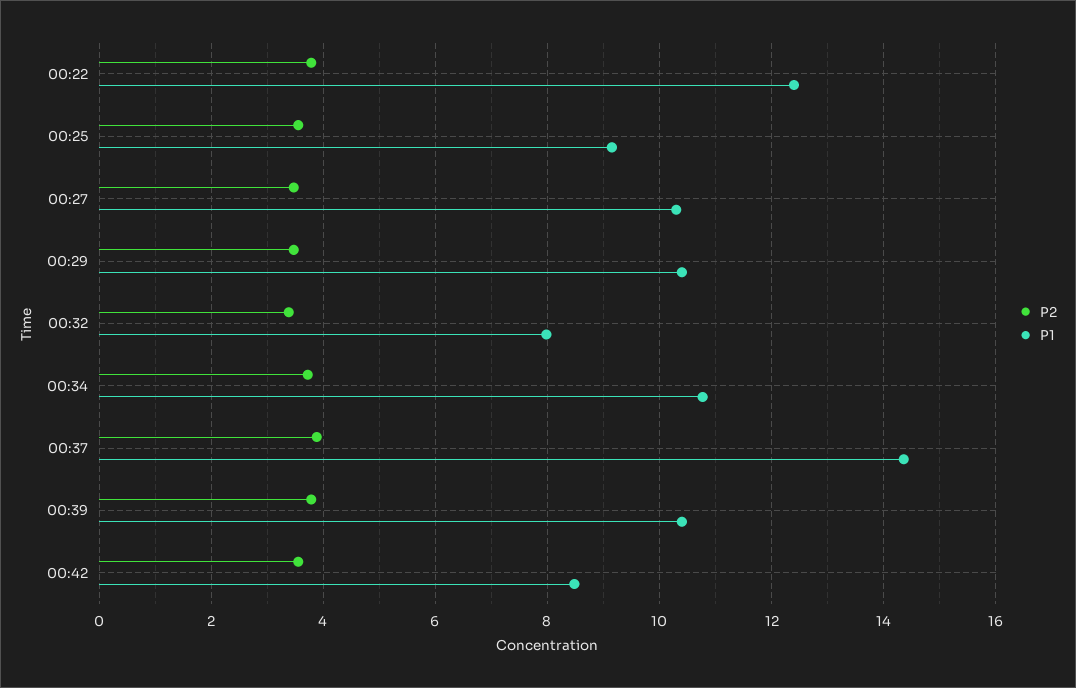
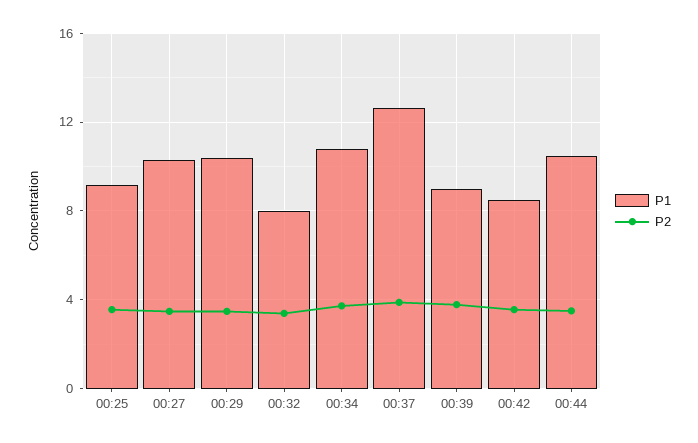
P2, 00:22: 3.8 -> none
P1, 00:22: 12.4 -> none
P1, 00:37: 14.4 -> 12.5
P1, 00:39: 10.4 -> 9
P1, 00:44: none -> 10.5
P2, 00:44: none -> 3.5

